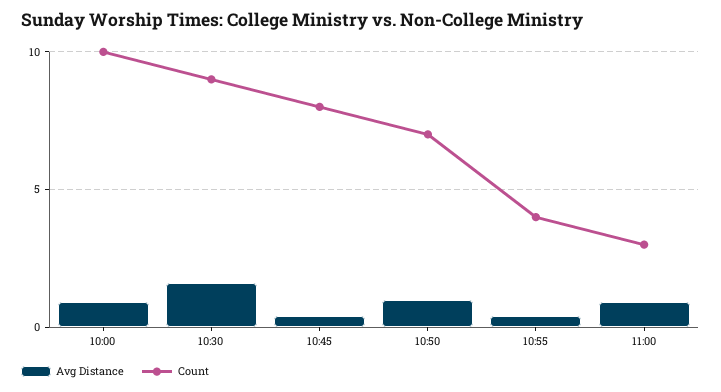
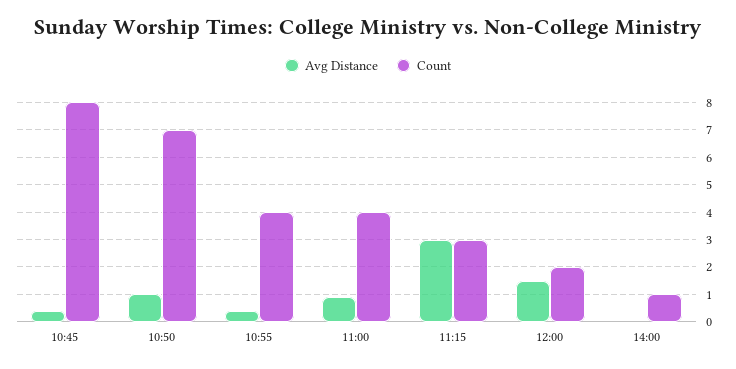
Avg Distance, 10:00: 1 -> none
Count, 10:00: 10 -> none
Avg Distance, 10:30: 1.5 -> none
Count, 10:30: 9 -> none
Count, 11:00: 3 -> 4
Avg Distance, 11:15: none -> 3
Count, 11:15: none -> 3
Avg Distance, 12:00: none -> 1.5
Count, 12:00: none -> 2
Avg Distance, 14:00: none -> 0
Count, 14:00: none -> 1

